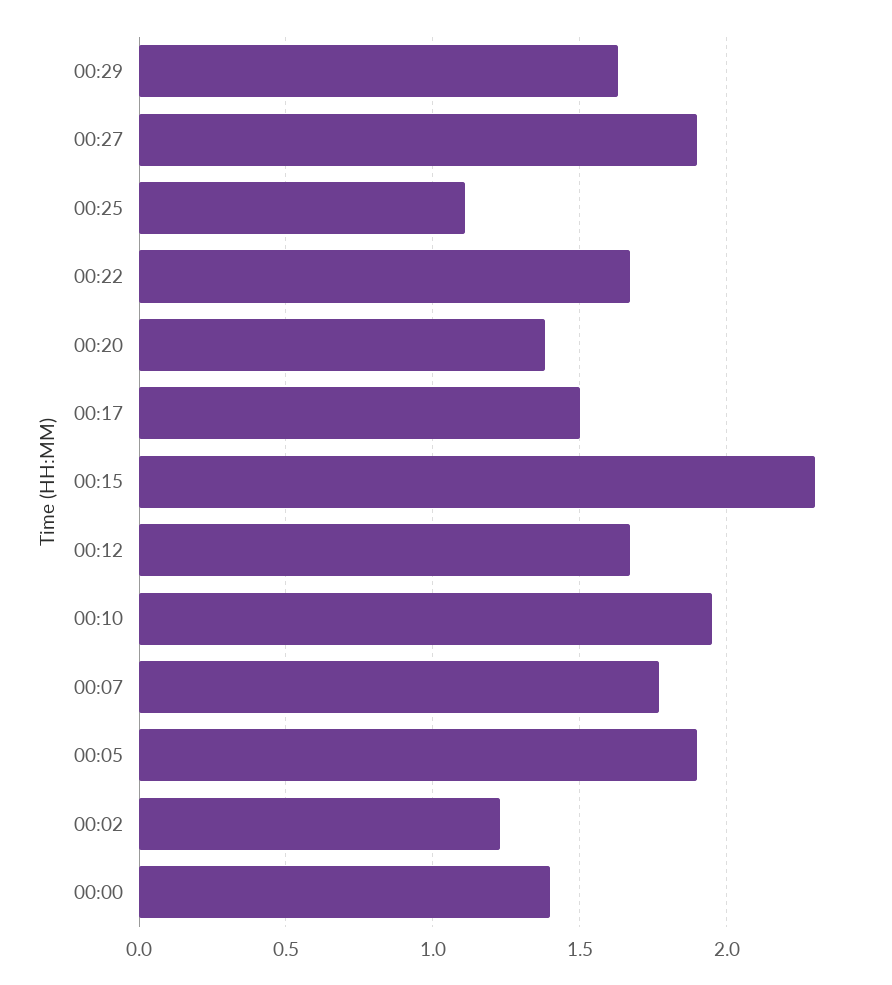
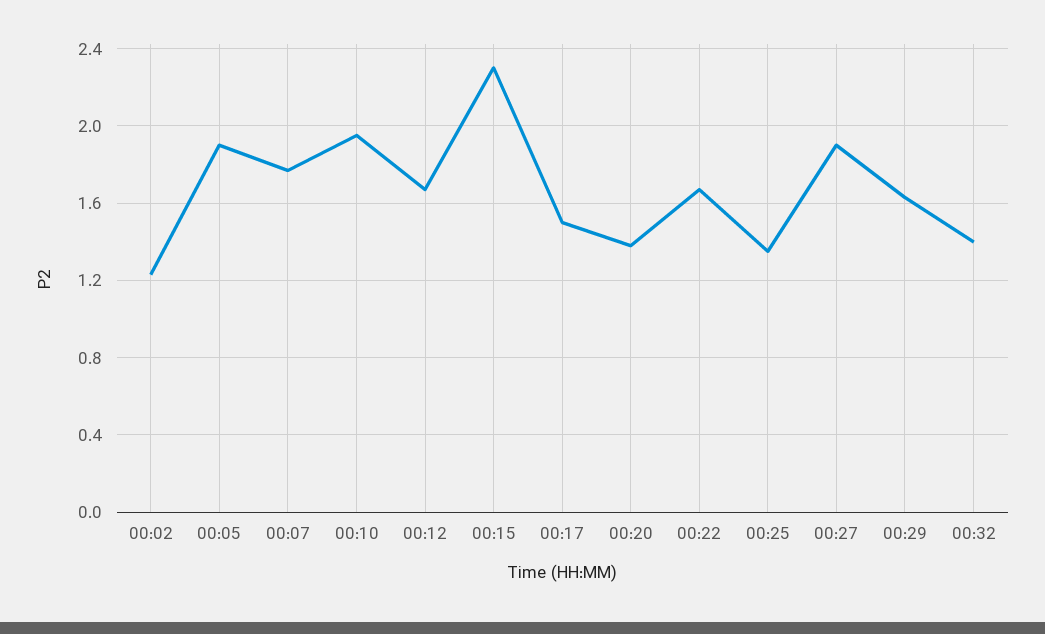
00:25: 1.1 -> 1.35
00:00: 1.4 -> none
00:32: none -> 1.4

